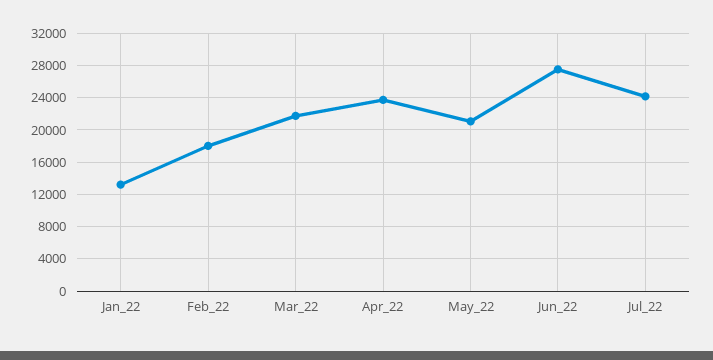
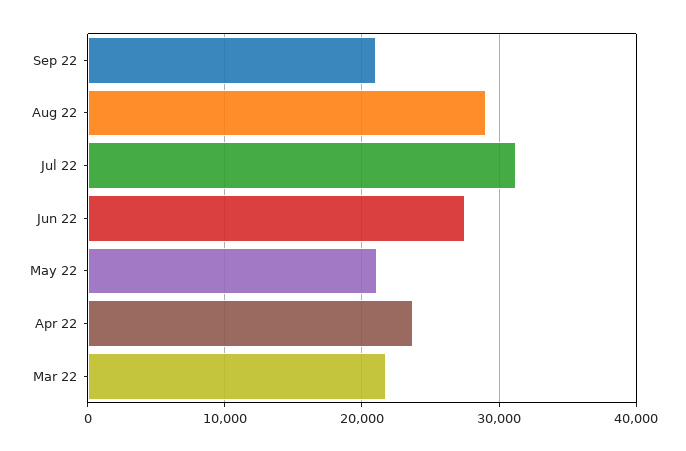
Jan_22: 13000 -> none
Feb_22: 18000 -> none
Jul_22: 24000 -> 31000
Sep 22: none -> 21000
Aug 22: none -> 29000

